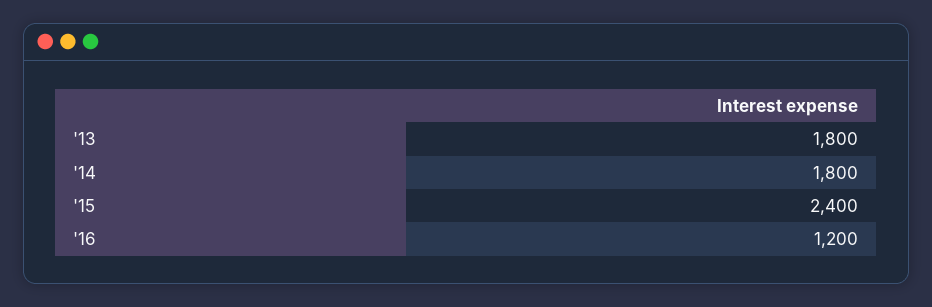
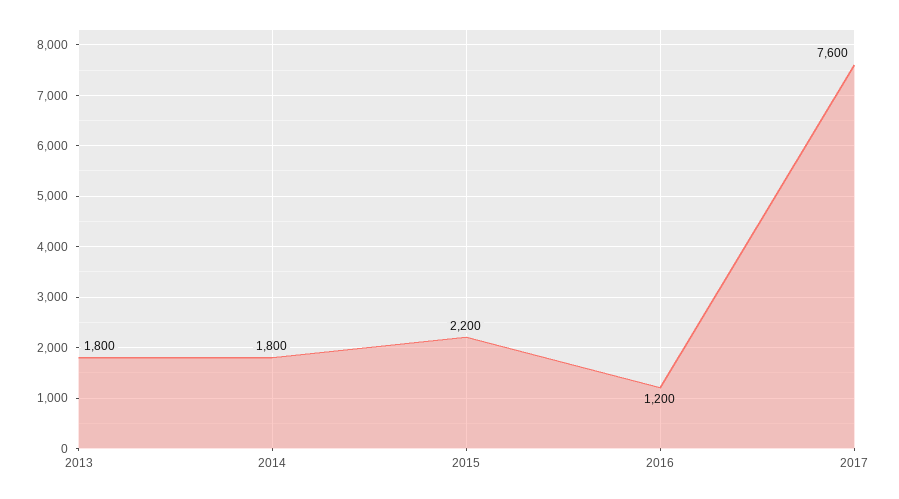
'15: 2400 -> 2200
2017: none -> 7600

